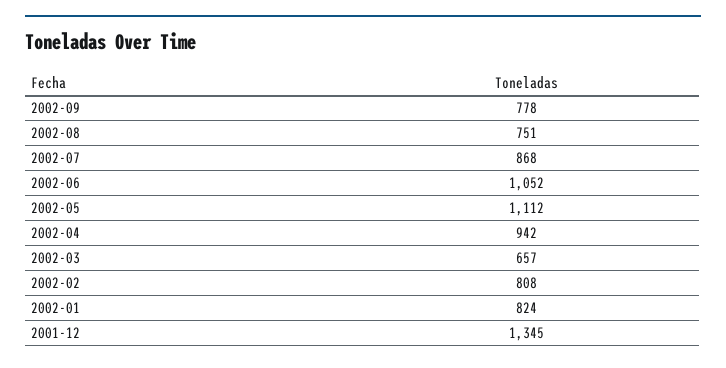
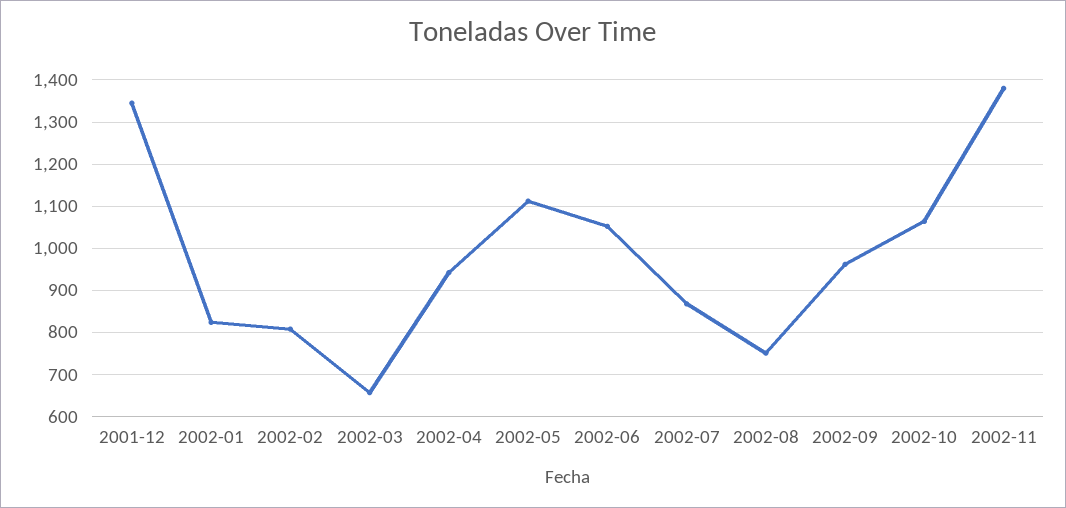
2002-09: 778 -> 960
2002-10: none -> 1060
2002-11: none -> 1380

